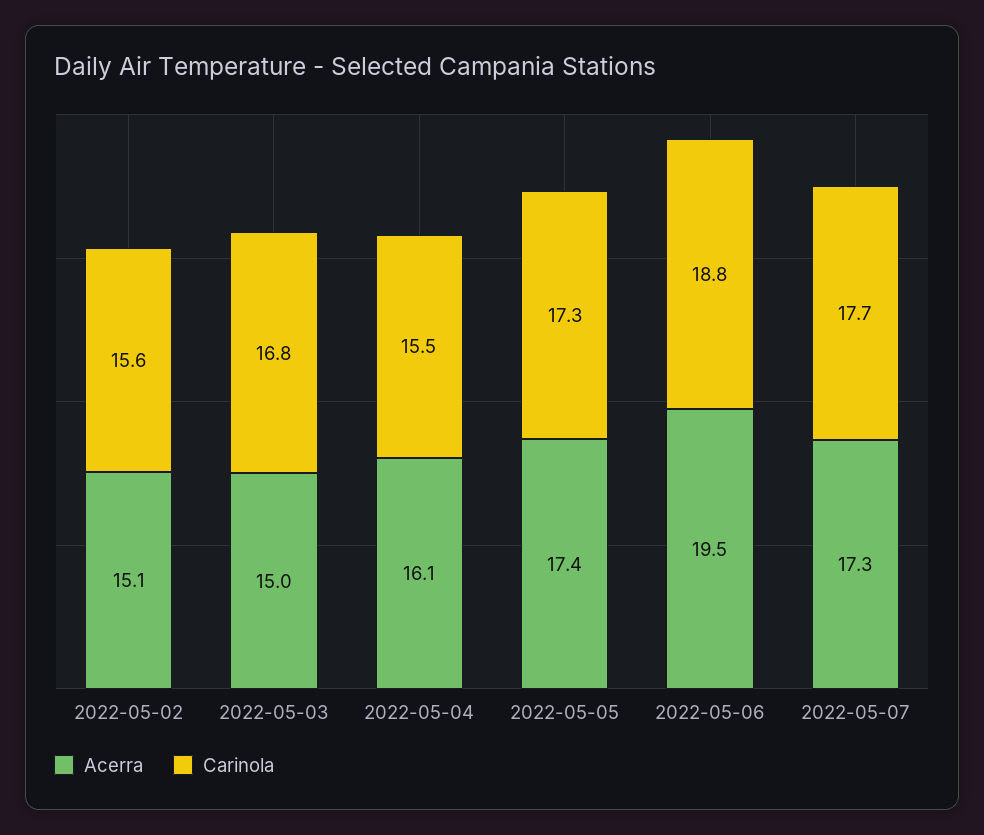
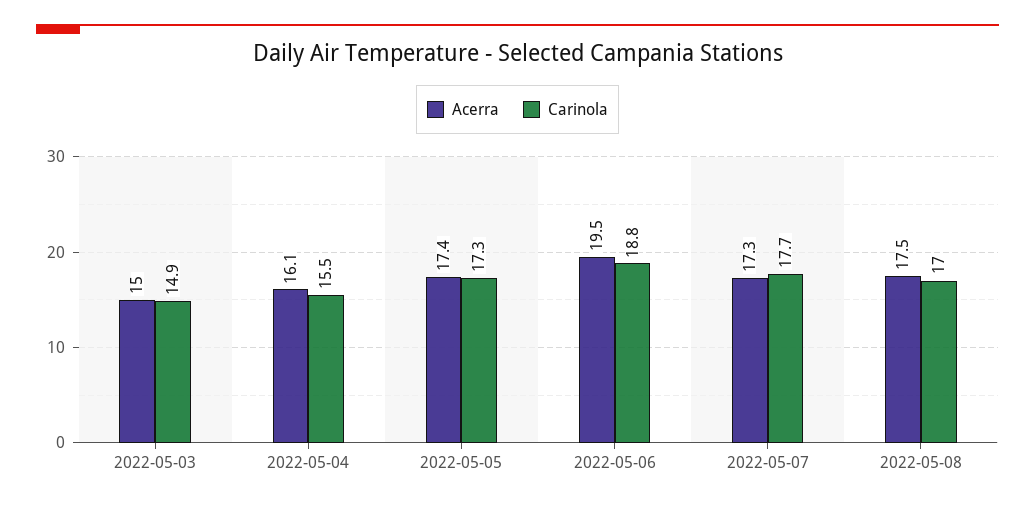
Acerra, 2022-05-02: 15.1 -> none
Carinola, 2022-05-02: 15.6 -> none
Carinola, 2022-05-03: 16.8 -> 14.9
Acerra, 2022-05-08: none -> 17.5
Carinola, 2022-05-08: none -> 17

